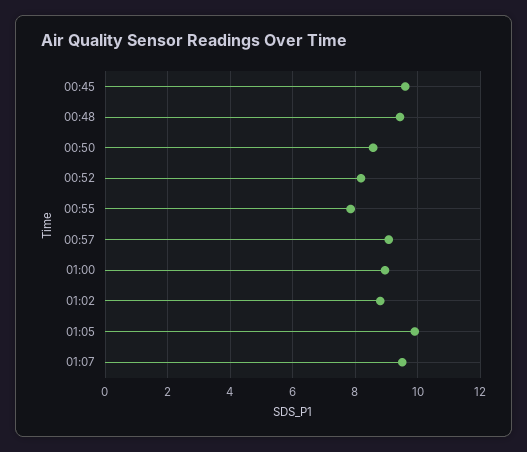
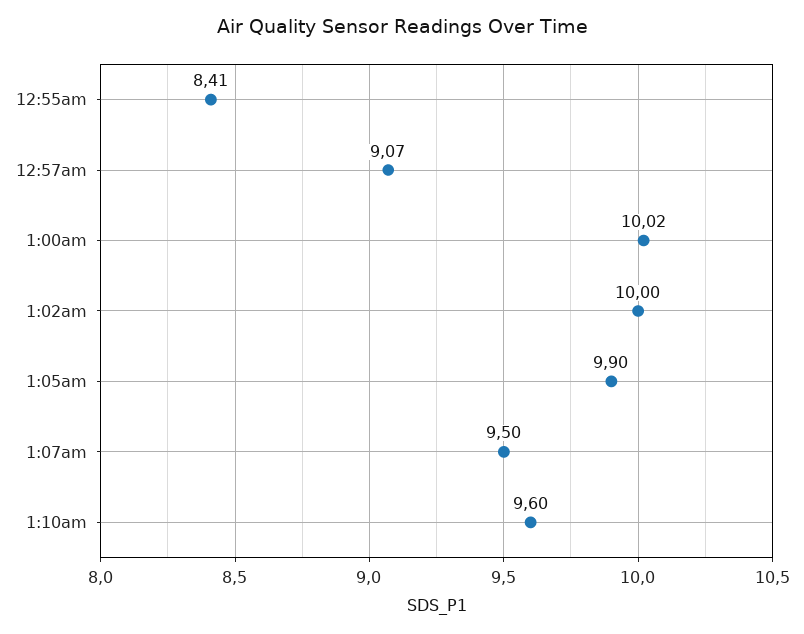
00:45: 9.6 -> none
00:48: 9.4 -> none
00:50: 8.6 -> none
00:52: 8.2 -> none
00:55: 7.8 -> 8.41
01:00: 9 -> 10.02
01:02: 8.8 -> 10
1:10am: none -> 9.6

